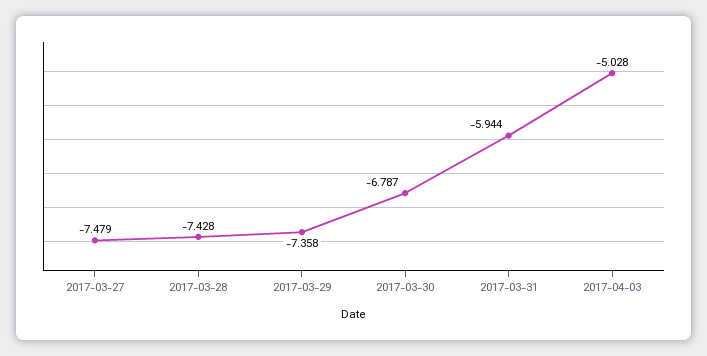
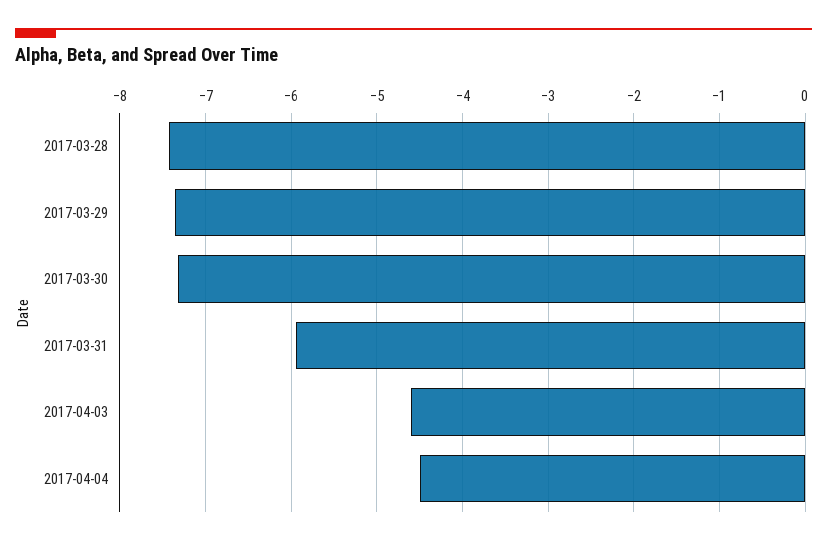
2017-03-27: -7.479 -> none
2017-03-30: -6.787 -> -7.3
2017-04-03: -5.028 -> -4.6
2017-04-04: none -> -4.5

